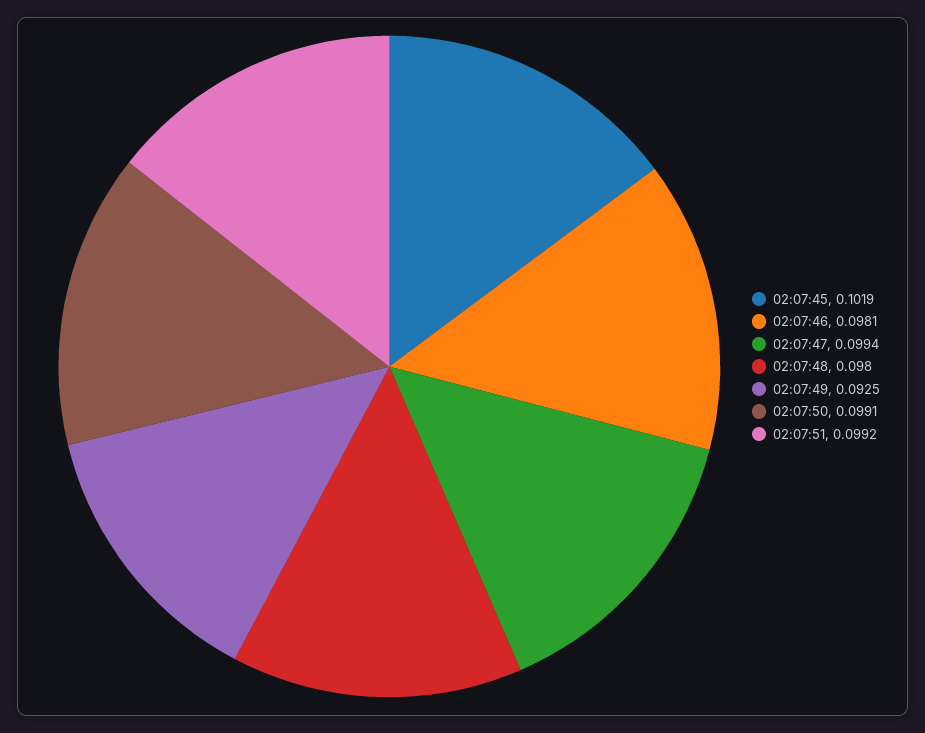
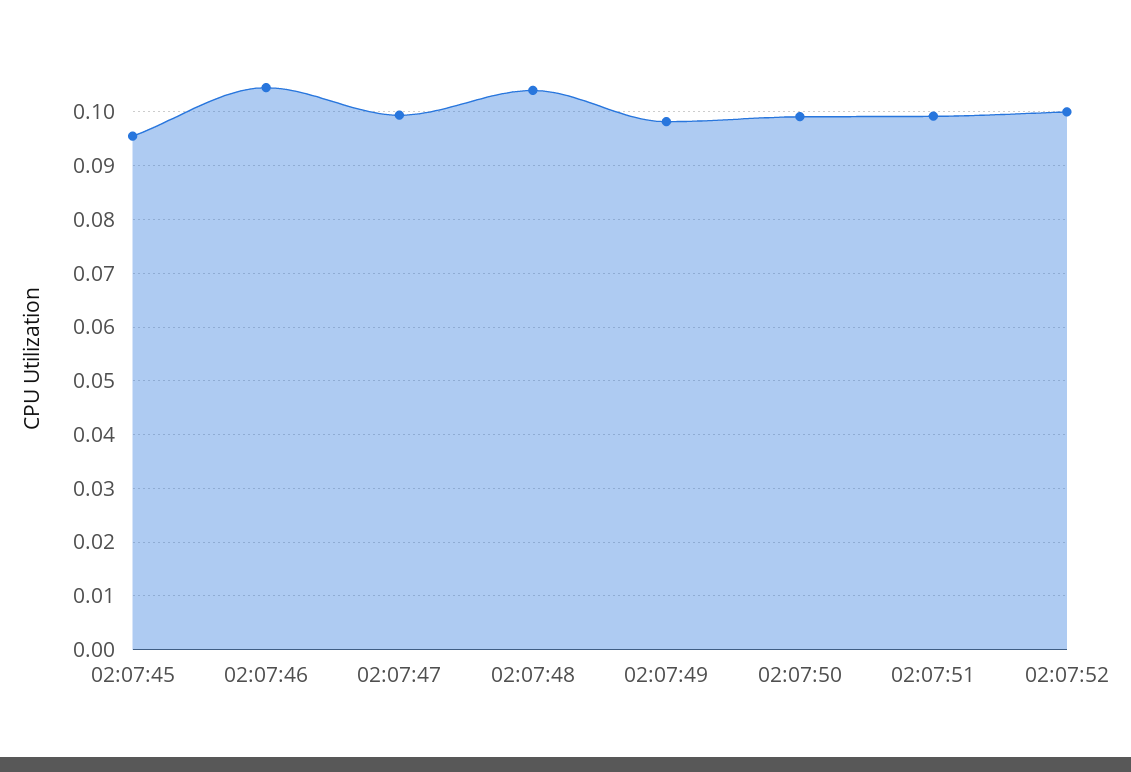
02:07:45: 0.1019 -> 0.096
02:07:46: 0.0981 -> 0.104
02:07:48: 0.098 -> 0.104
02:07:49: 0.0925 -> 0.098
02:07:52: none -> 0.1

